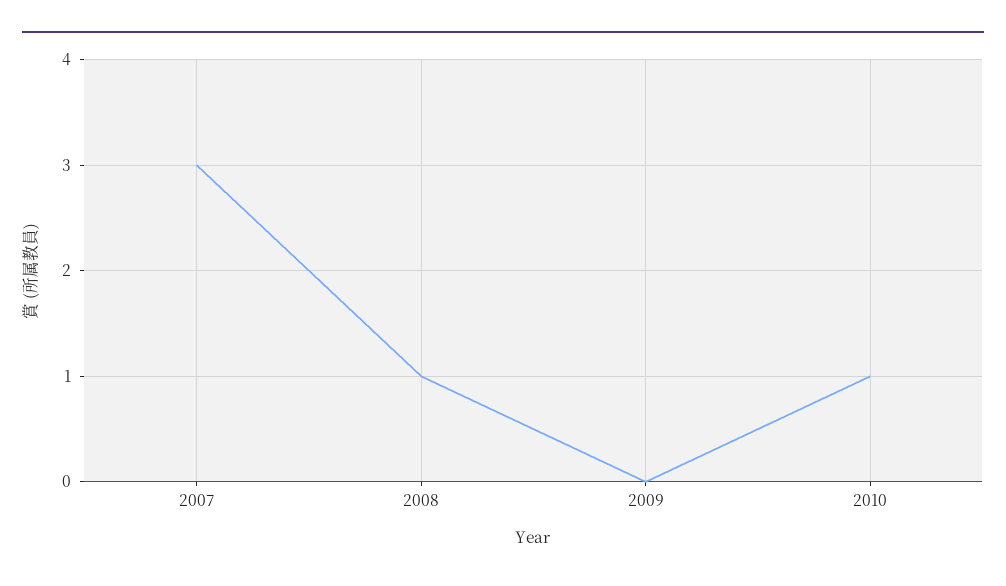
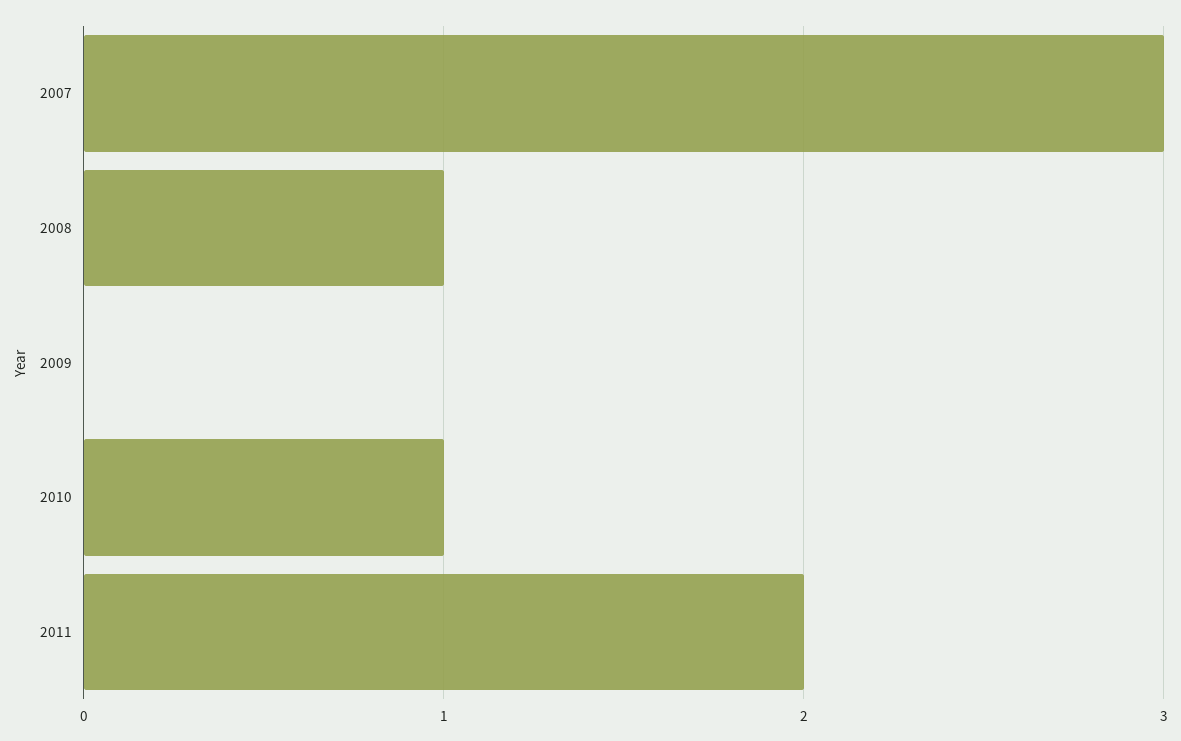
2011: none -> 2

